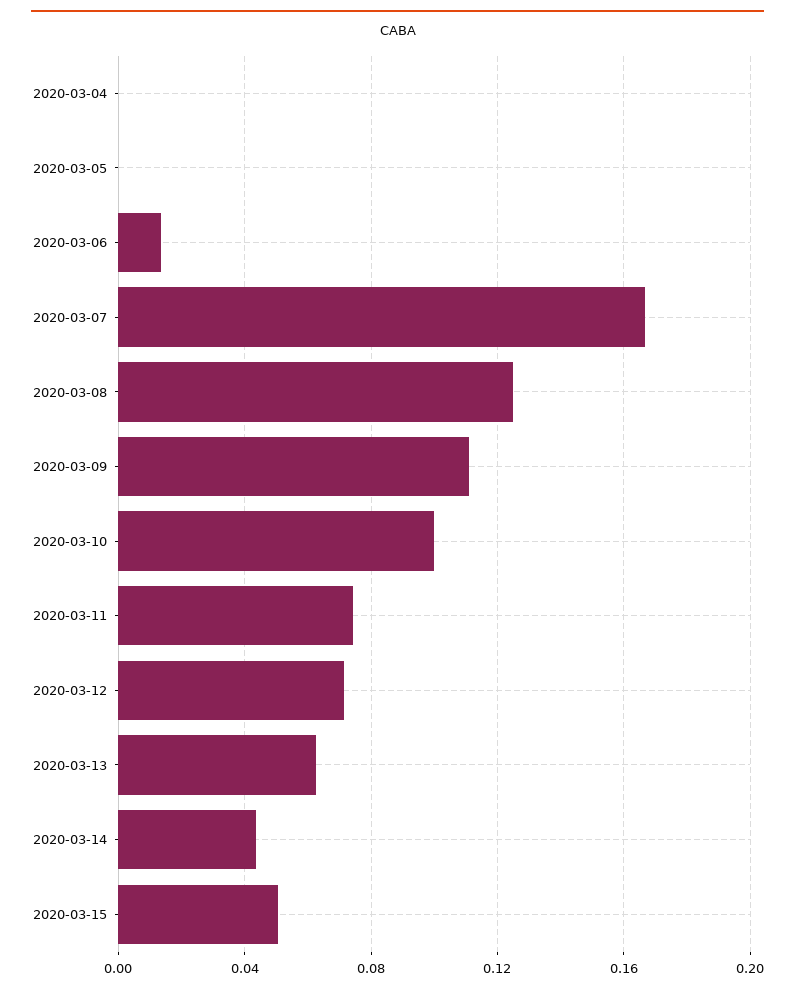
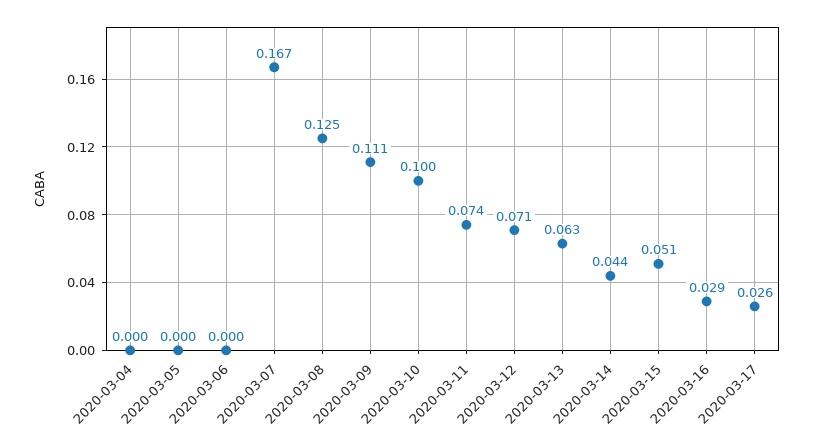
2020-03-06: 0.015 -> 0
2020-03-16: none -> 0.029
2020-03-17: none -> 0.026

